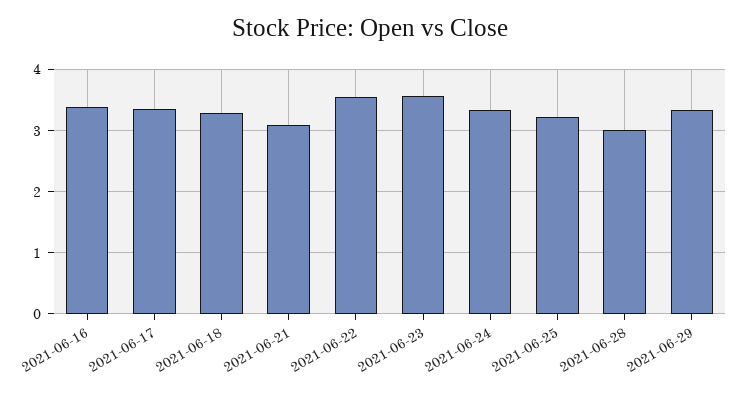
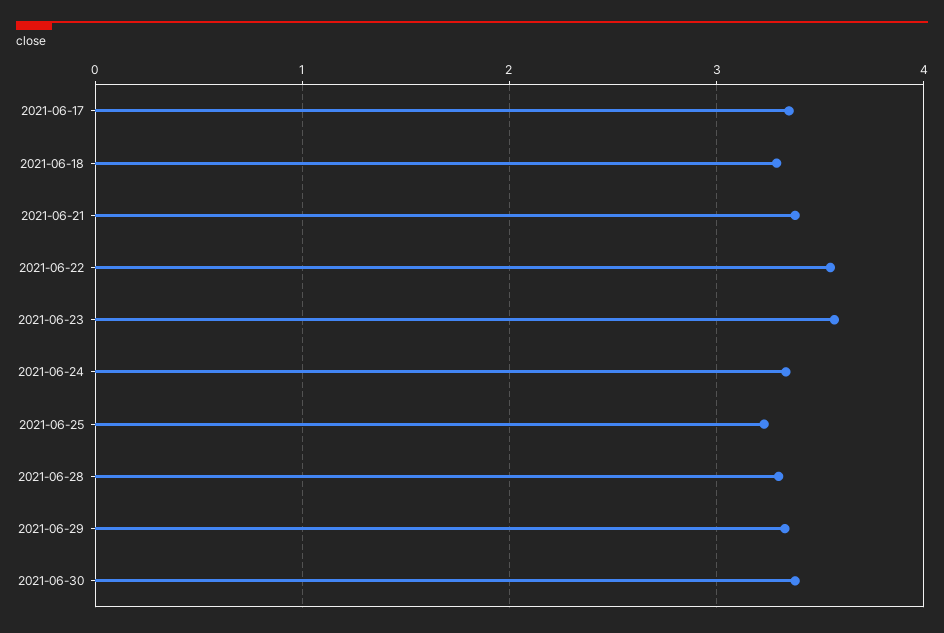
2021-06-16: 3.4 -> none
2021-06-21: 3.1 -> 3.4
2021-06-28: 3 -> 3.3
2021-06-30: none -> 3.4

